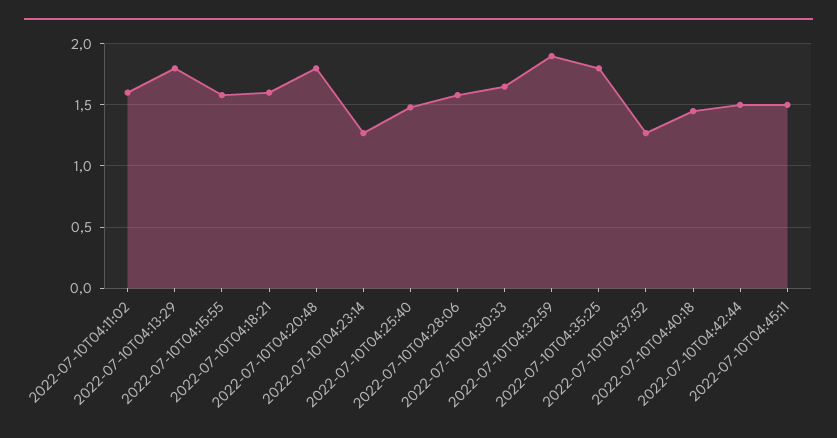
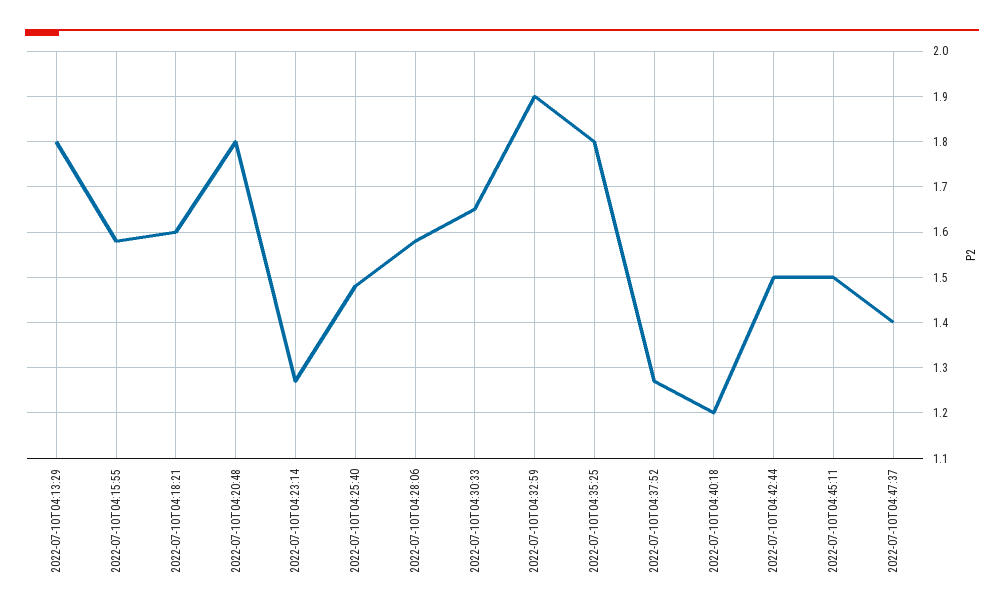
2022-07-10T04:11:02: 1.6 -> none
2022-07-10T04:40:18: 1.45 -> 1.2
2022-07-10T04:47:37: none -> 1.4

